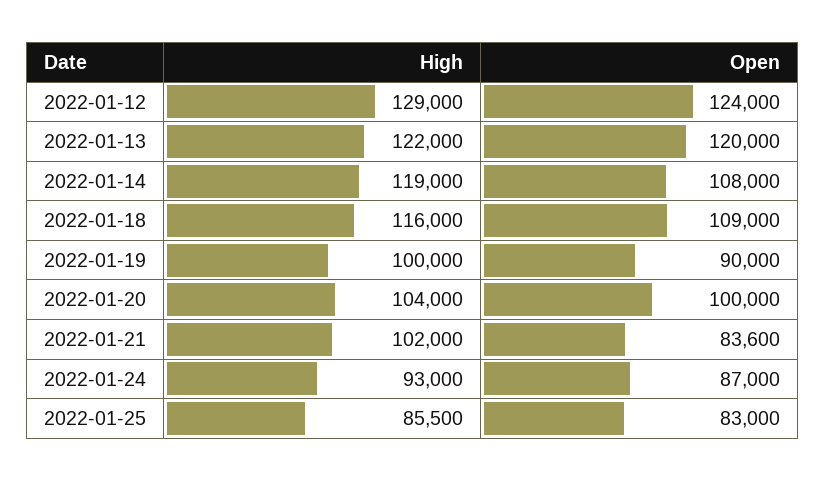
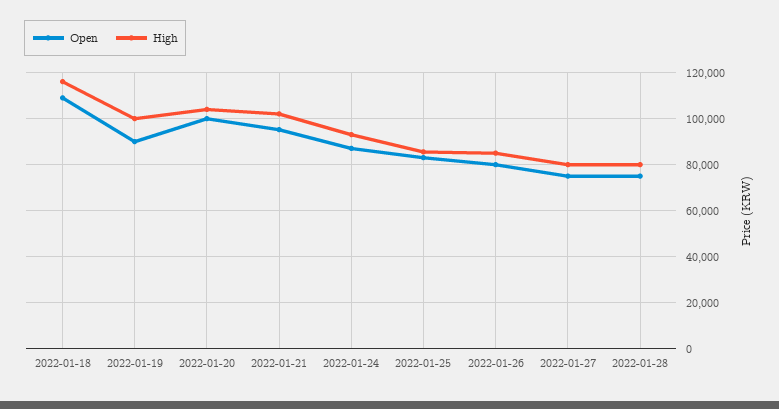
High, 2022-01-12: 129000 -> none
Open, 2022-01-12: 124000 -> none
High, 2022-01-13: 122000 -> none
Open, 2022-01-13: 120000 -> none
High, 2022-01-14: 119000 -> none
Open, 2022-01-14: 108000 -> none
Open, 2022-01-21: 83600 -> 95000
Open, 2022-01-26: none -> 80000
High, 2022-01-26: none -> 85000
Open, 2022-01-27: none -> 75000
High, 2022-01-27: none -> 80000
Open, 2022-01-28: none -> 75000
High, 2022-01-28: none -> 80000

